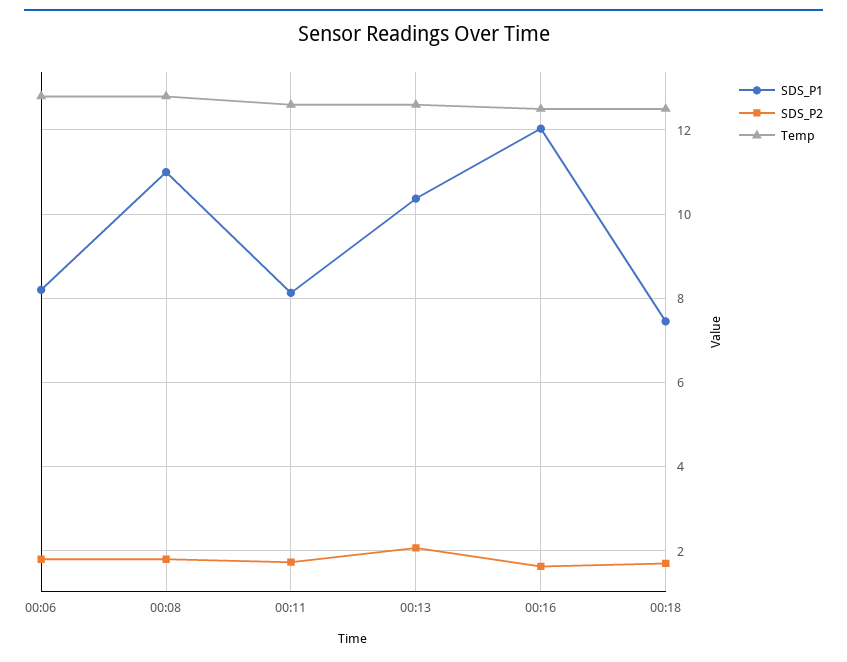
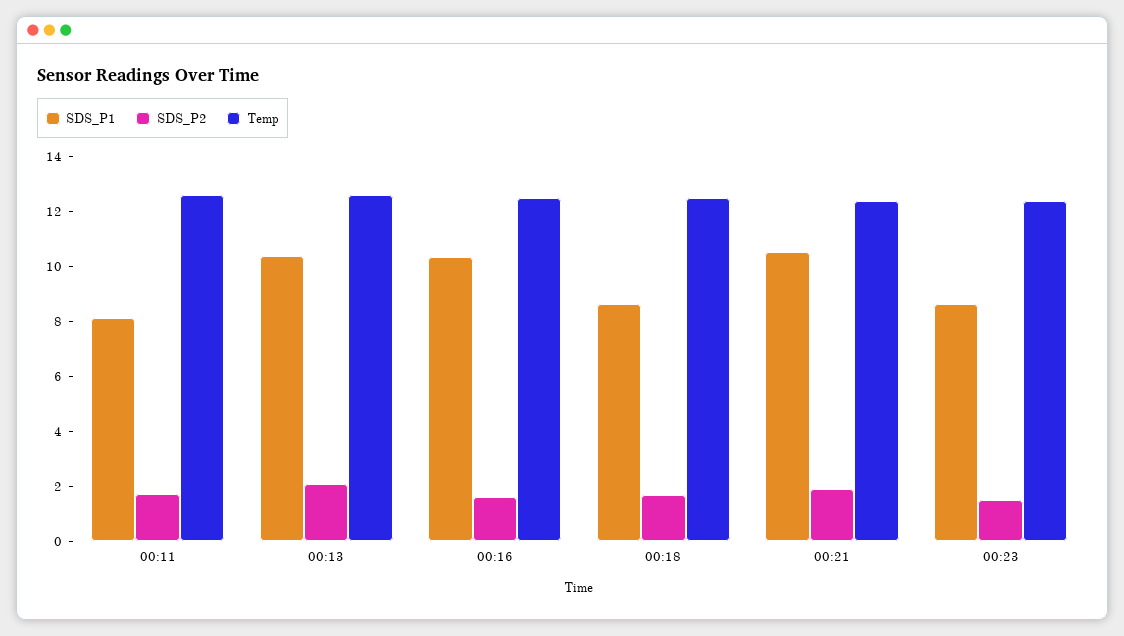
SDS_P1, 00:06: 8.2 -> none
SDS_P2, 00:06: 1.8 -> none
Temp, 00:06: 12.8 -> none
SDS_P1, 00:08: 11 -> none
SDS_P2, 00:08: 1.8 -> none
Temp, 00:08: 12.8 -> none
SDS_P1, 00:16: 12 -> 10.5
SDS_P1, 00:18: 7.4 -> 8.5
SDS_P1, 00:21: none -> 10.5
SDS_P2, 00:21: none -> 2
Temp, 00:21: none -> 12.5
SDS_P1, 00:23: none -> 8.5
SDS_P2, 00:23: none -> 1.5
Temp, 00:23: none -> 12.5

